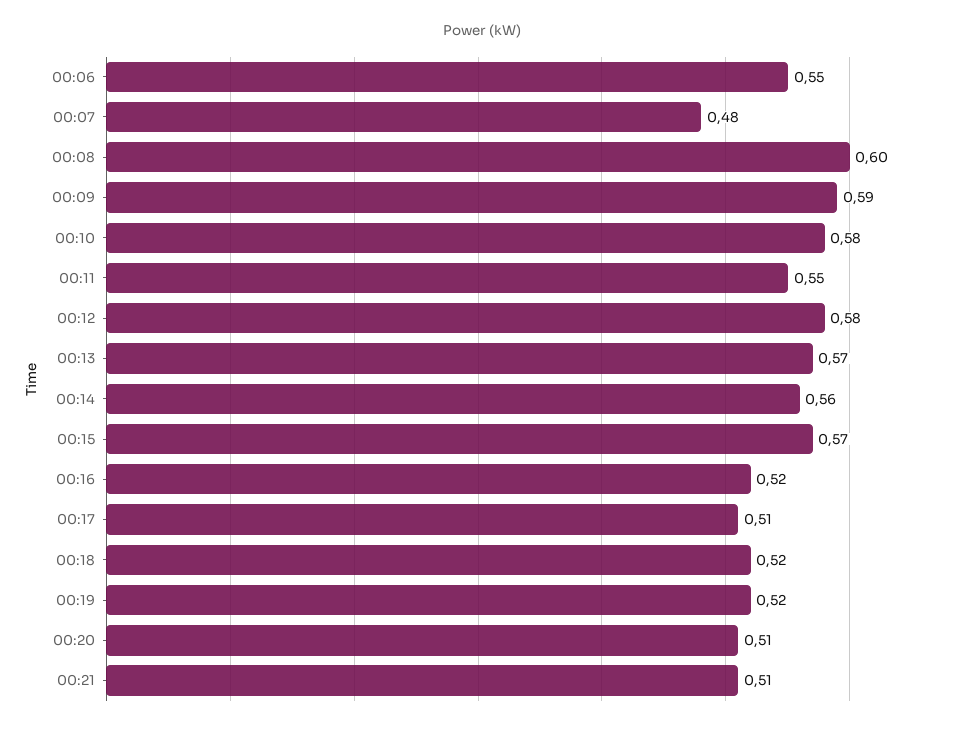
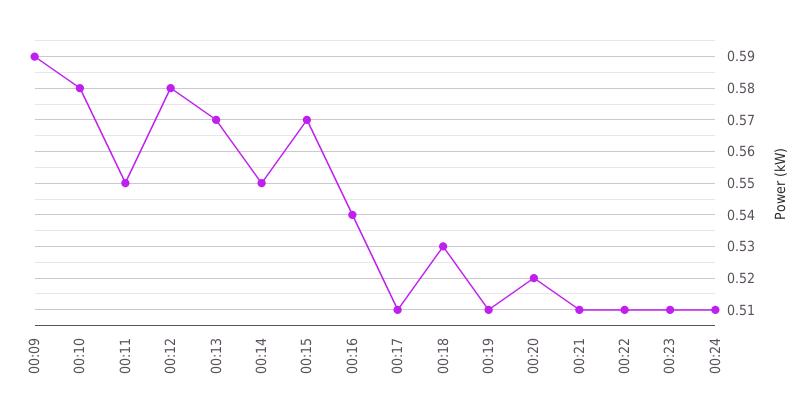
00:06: 0.55 -> none
00:07: 0.48 -> none
00:08: 0.6 -> none
00:14: 0.56 -> 0.55
00:16: 0.52 -> 0.54
00:18: 0.52 -> 0.53
00:19: 0.52 -> 0.51
00:20: 0.51 -> 0.52
00:22: none -> 0.51
00:23: none -> 0.51
00:24: none -> 0.51

